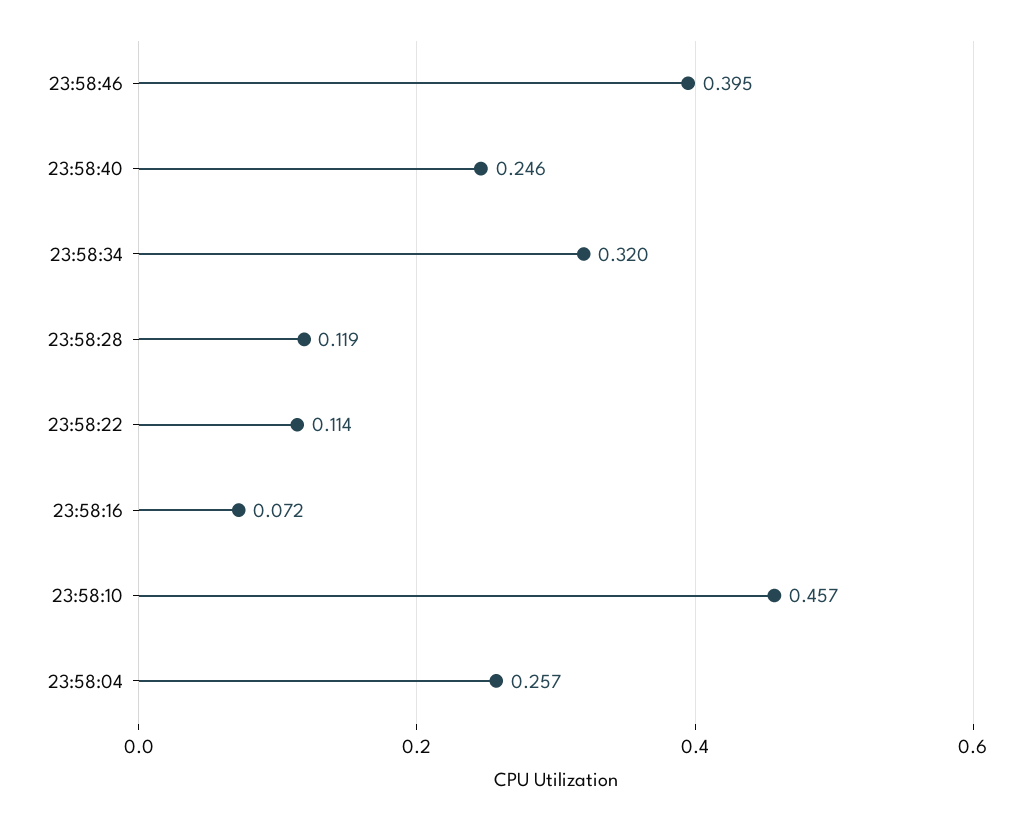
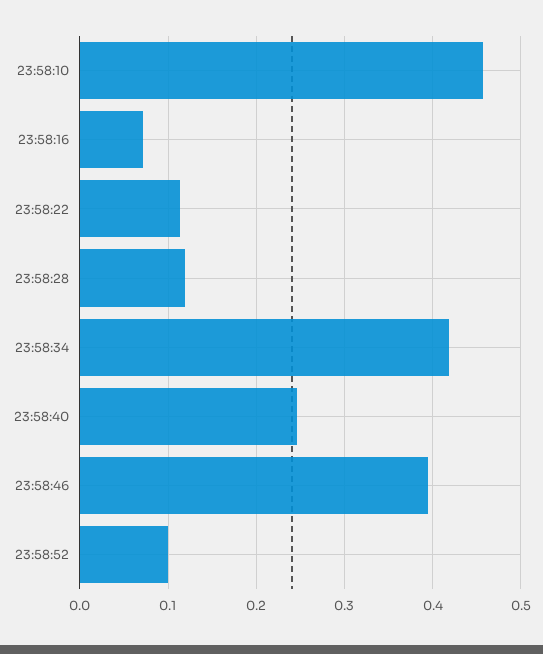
23:58:34: 0.32 -> 0.42
23:58:04: 0.257 -> none
23:58:52: none -> 0.1

